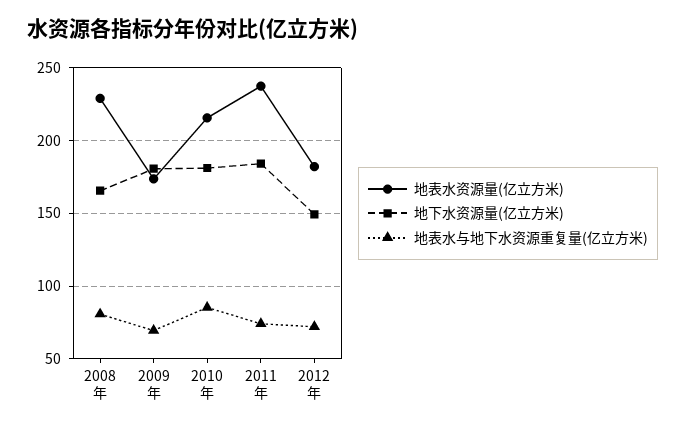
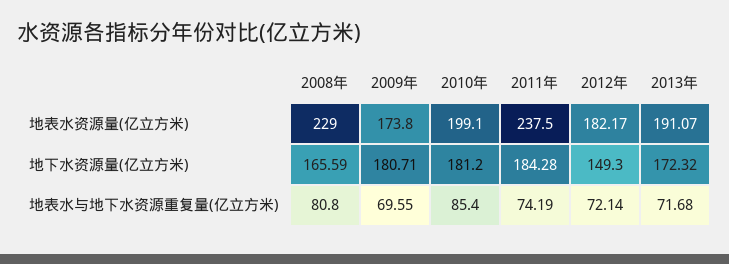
地表水资源量(亿立方米), 2010年: 215 -> 199.1
地表水资源量(亿立方米), 2013年: none -> 191.07
地下水资源量(亿立方米), 2013年: none -> 172.32
地表水与地下水资源重复量(亿立方米), 2013年: none -> 71.68

